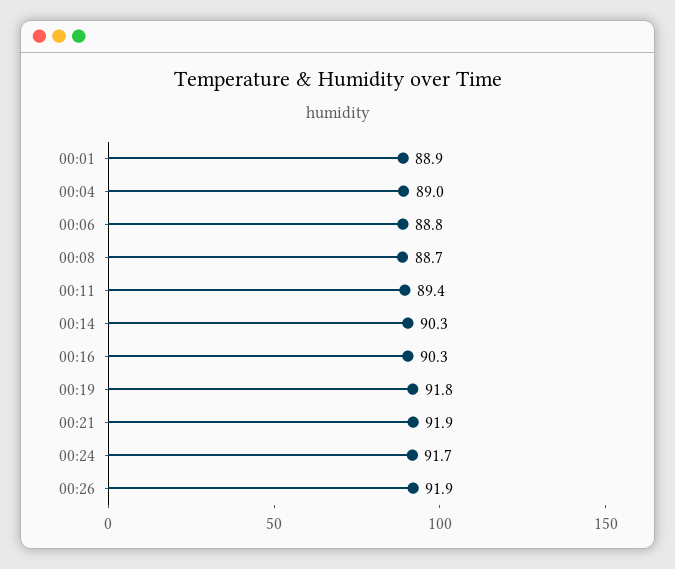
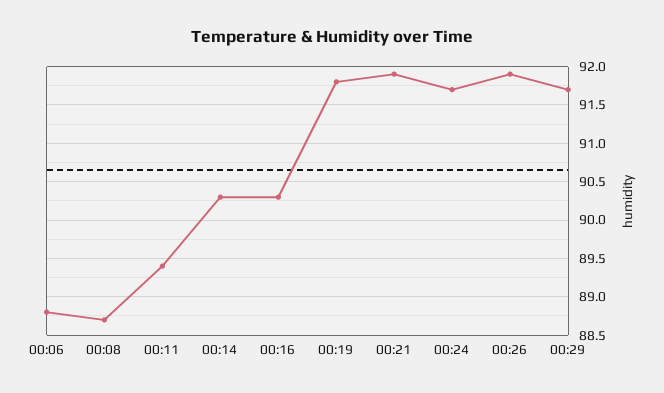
00:01: 88.9 -> none
00:04: 89 -> none
00:29: none -> 91.7

